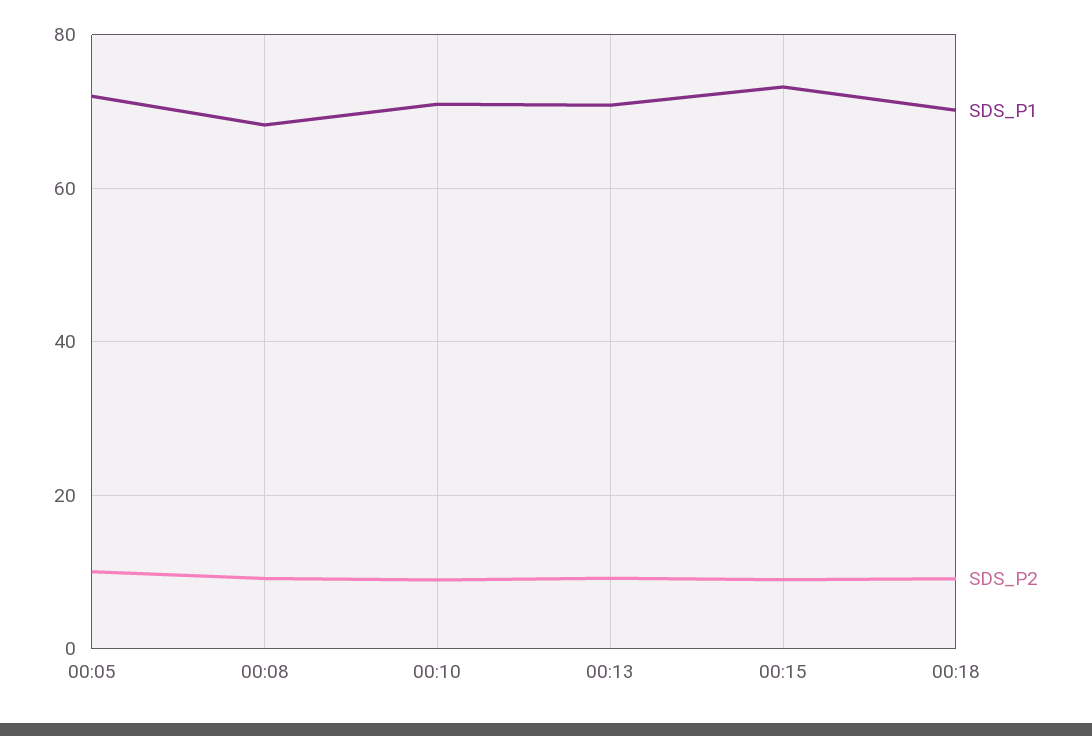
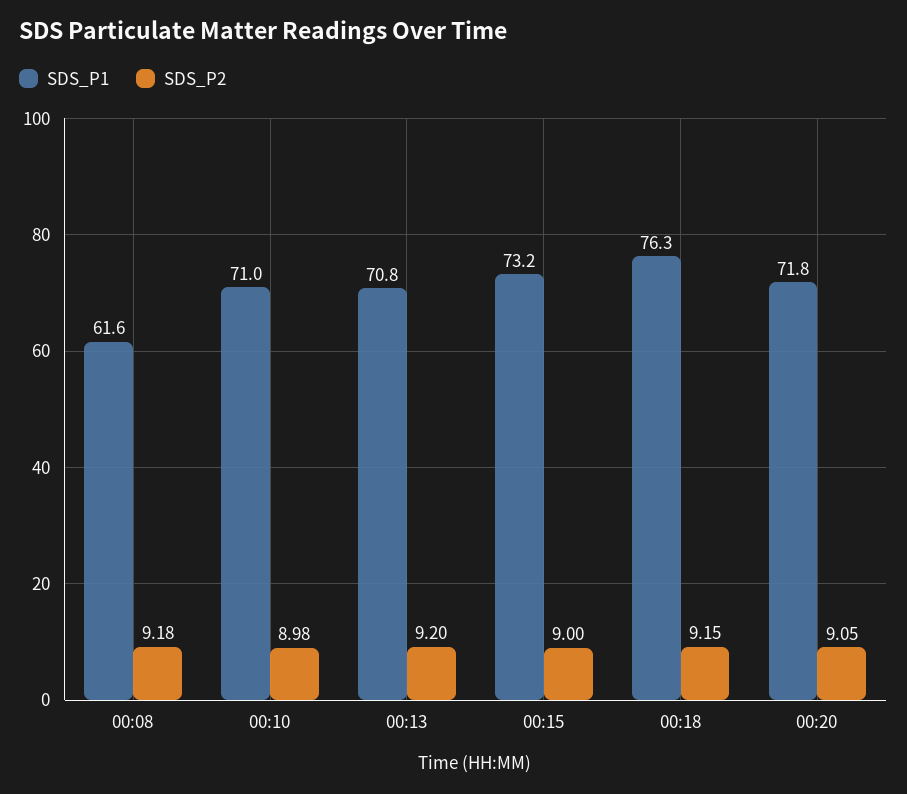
SDS_P1, 00:05: 72 -> none
SDS_P2, 00:05: 10 -> none
SDS_P1, 00:08: 68 -> 61.6
SDS_P1, 00:18: 70 -> 76.3
SDS_P1, 00:20: none -> 71.8
SDS_P2, 00:20: none -> 9.05

